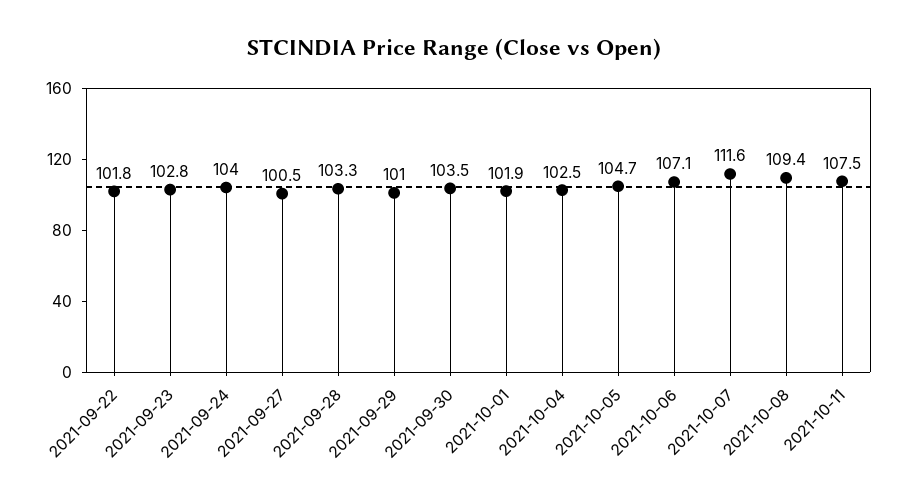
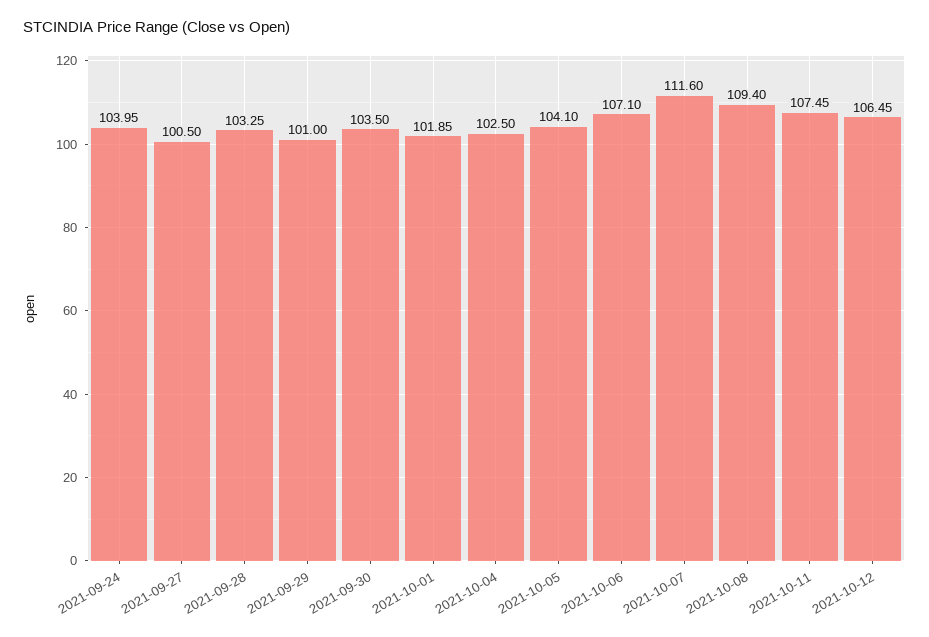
2021-09-22: 101.8 -> none
2021-09-23: 102.8 -> none
2021-10-05: 104.7 -> 104.1
2021-10-12: none -> 106.45

